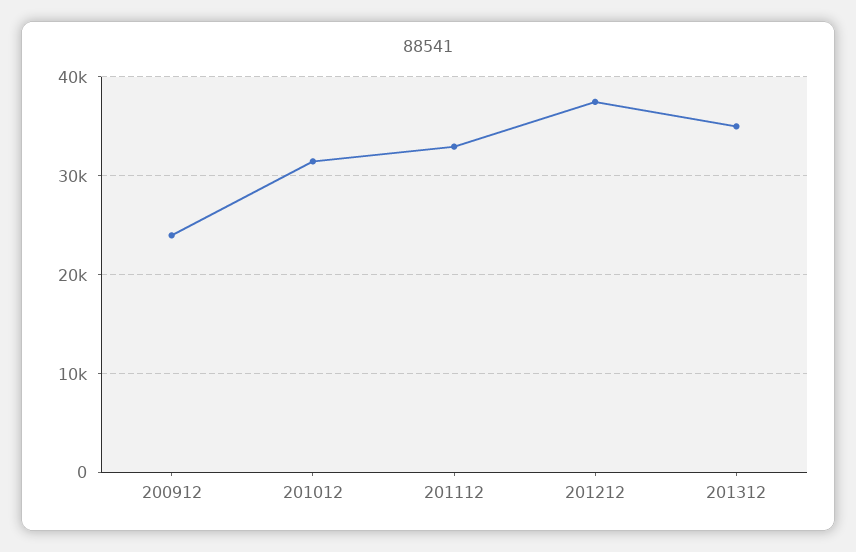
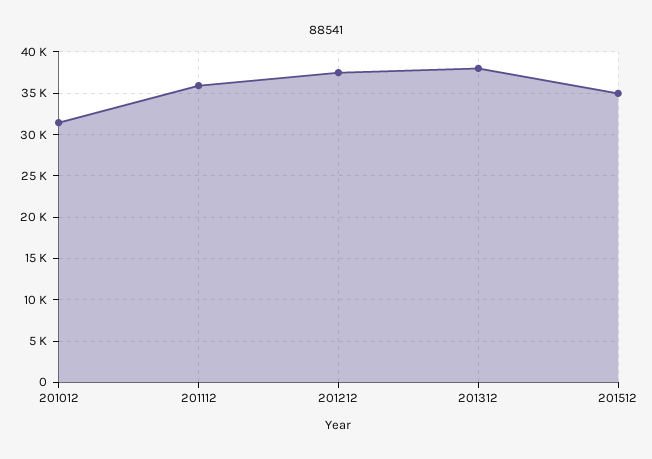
200912: 24000 -> none
201112: 33000 -> 36000
201312: 35000 -> 38000
201512: none -> 35000

